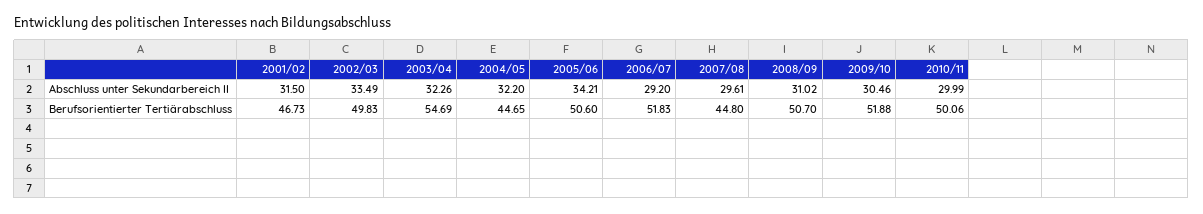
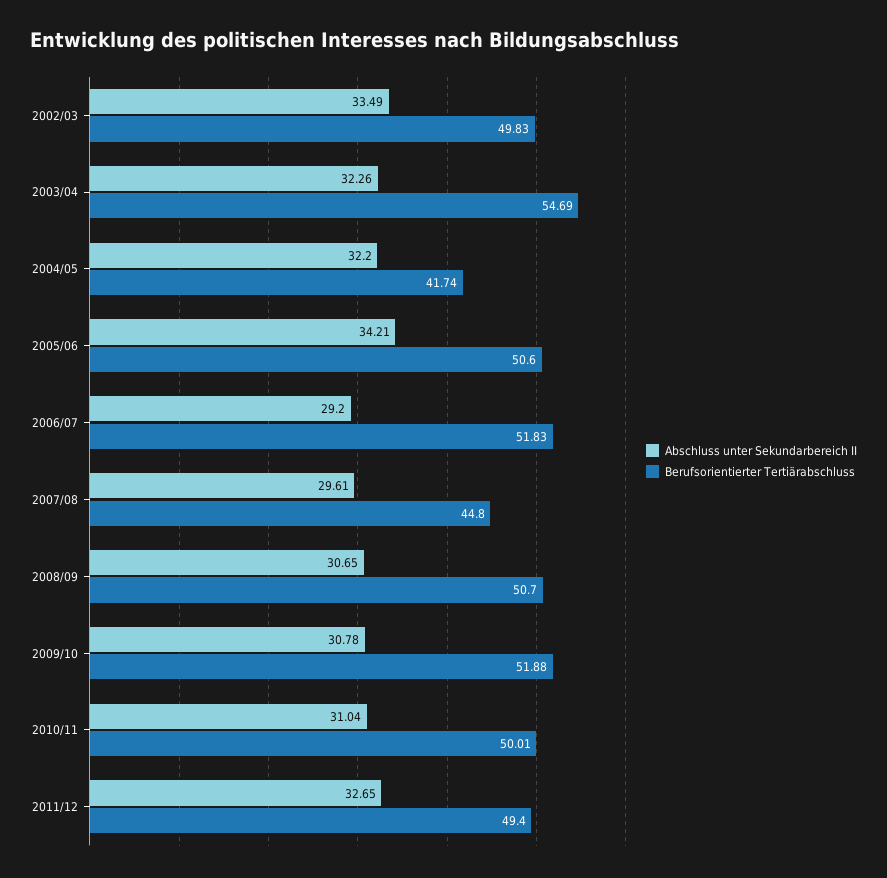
Abschluss unter Sekundarbereich II, 2001/02: 31.5 -> none
Abschluss unter Sekundarbereich II, 2008/09: 31.02 -> 30.65
Abschluss unter Sekundarbereich II, 2009/10: 30.46 -> 30.78
Abschluss unter Sekundarbereich II, 2010/11: 29.99 -> 31.04
Berufsorientierter Tertiärabschluss, 2001/02: 46.73 -> none
Berufsorientierter Tertiärabschluss, 2004/05: 44.65 -> 41.74
Berufsorientierter Tertiärabschluss, 2010/11: 50.06 -> 50.01
Abschluss unter Sekundarbereich II, 2011/12: none -> 32.65
Berufsorientierter Tertiärabschluss, 2011/12: none -> 49.4

